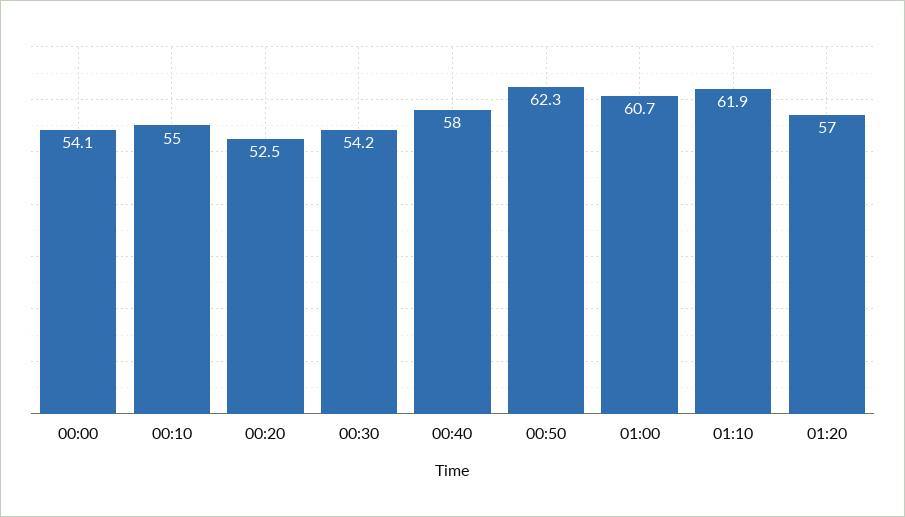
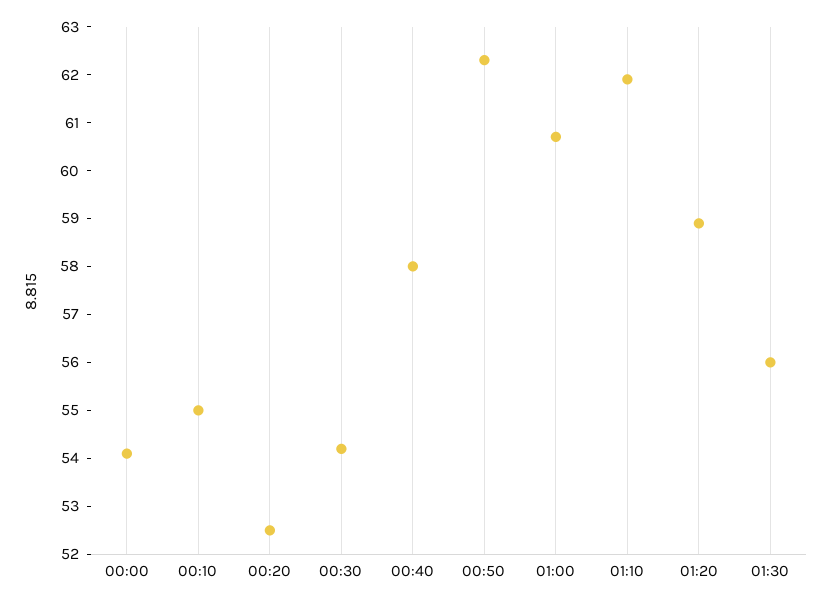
01:20: 57 -> 59
01:30: none -> 56

